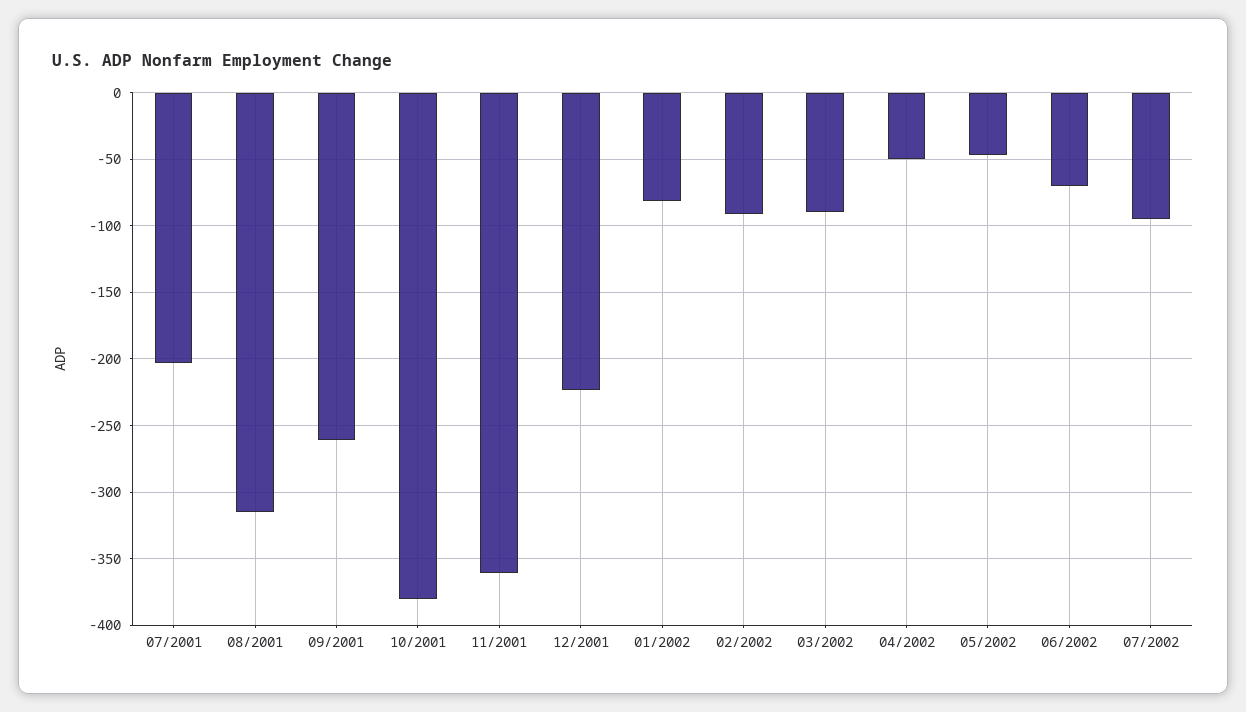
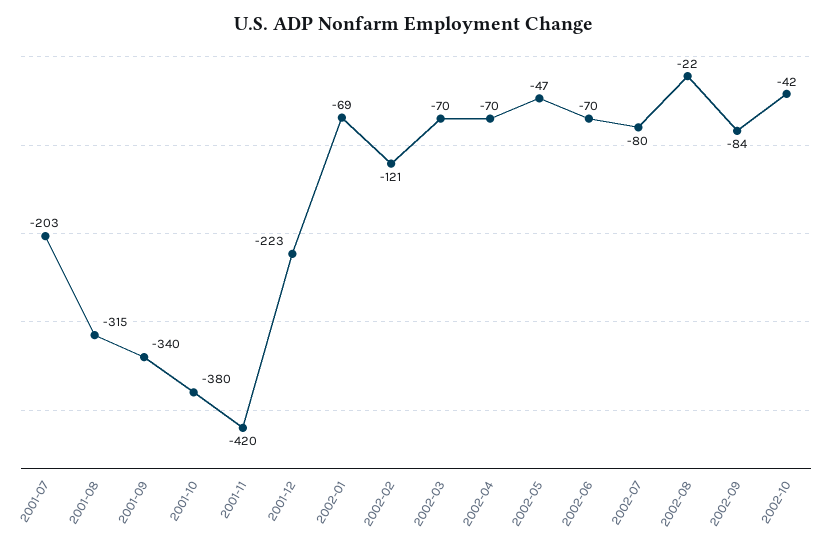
09/2001: -260 -> -340
11/2001: -360 -> -420
01/2002: -80 -> -69
02/2002: -90 -> -121
03/2002: -90 -> -70
04/2002: -50 -> -70
07/2002: -95 -> -80
2002-08: none -> -22
2002-09: none -> -84
2002-10: none -> -42

